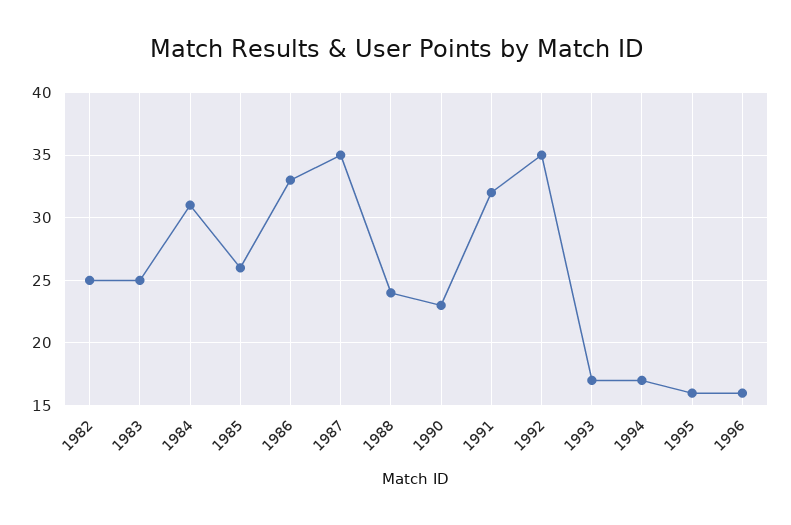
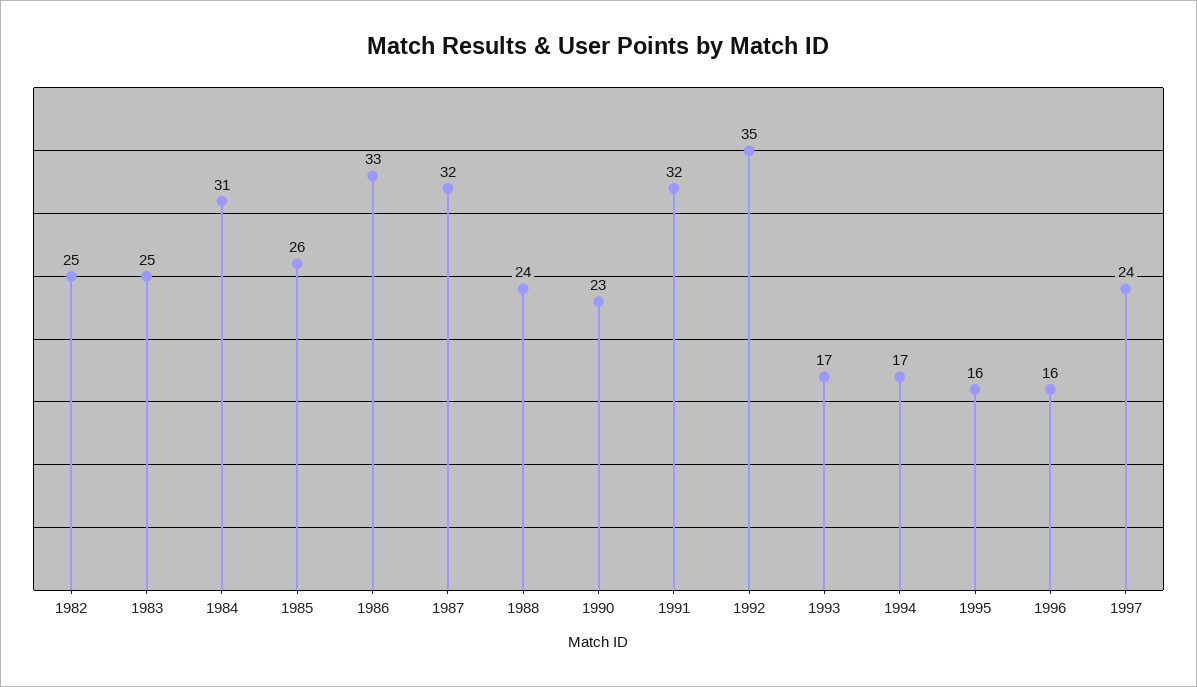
1987: 35 -> 32
1997: none -> 24

